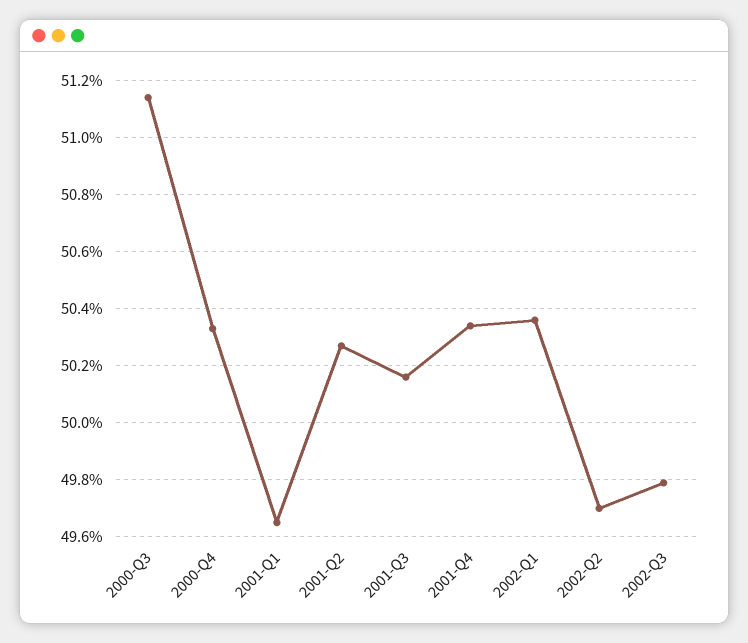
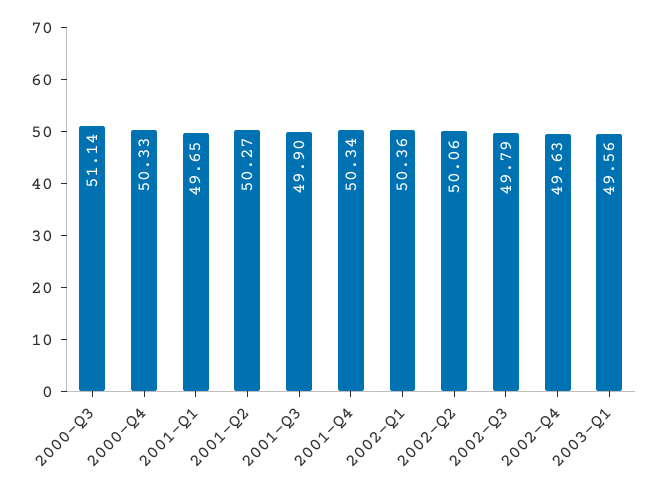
2001-Q3: 50.15 -> 49.9
2002-Q2: 49.7 -> 50.06
2002-Q4: none -> 49.63
2003-Q1: none -> 49.56

